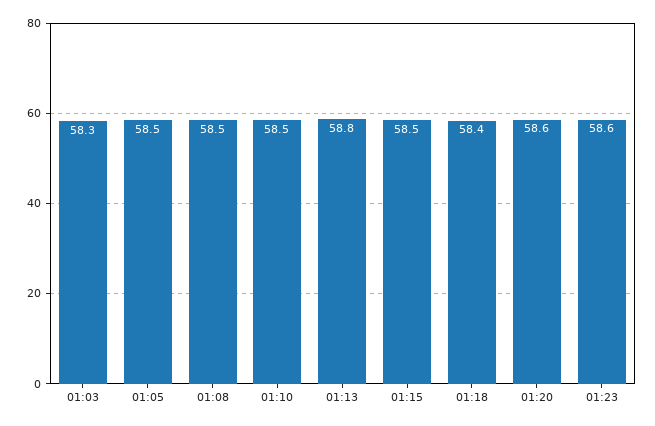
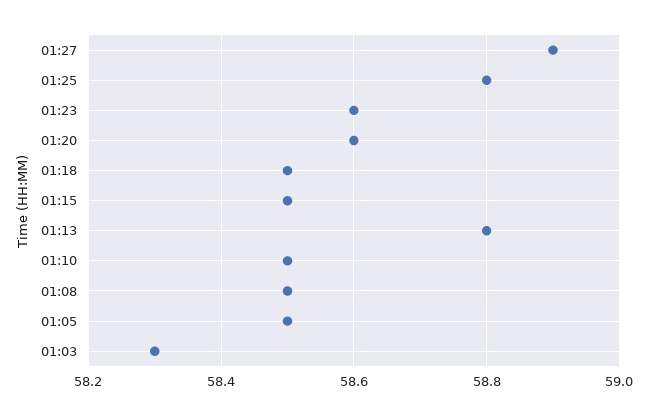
01:18: 58.4 -> 58.5
01:27: none -> 58.9
01:25: none -> 58.8

